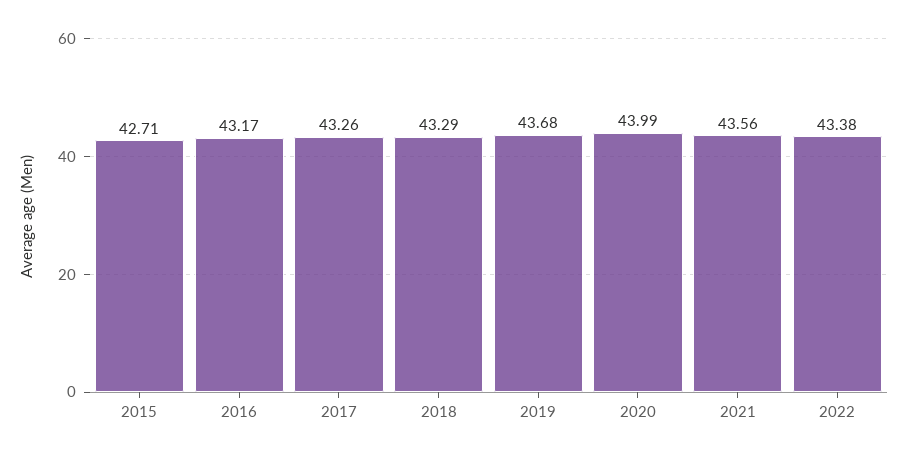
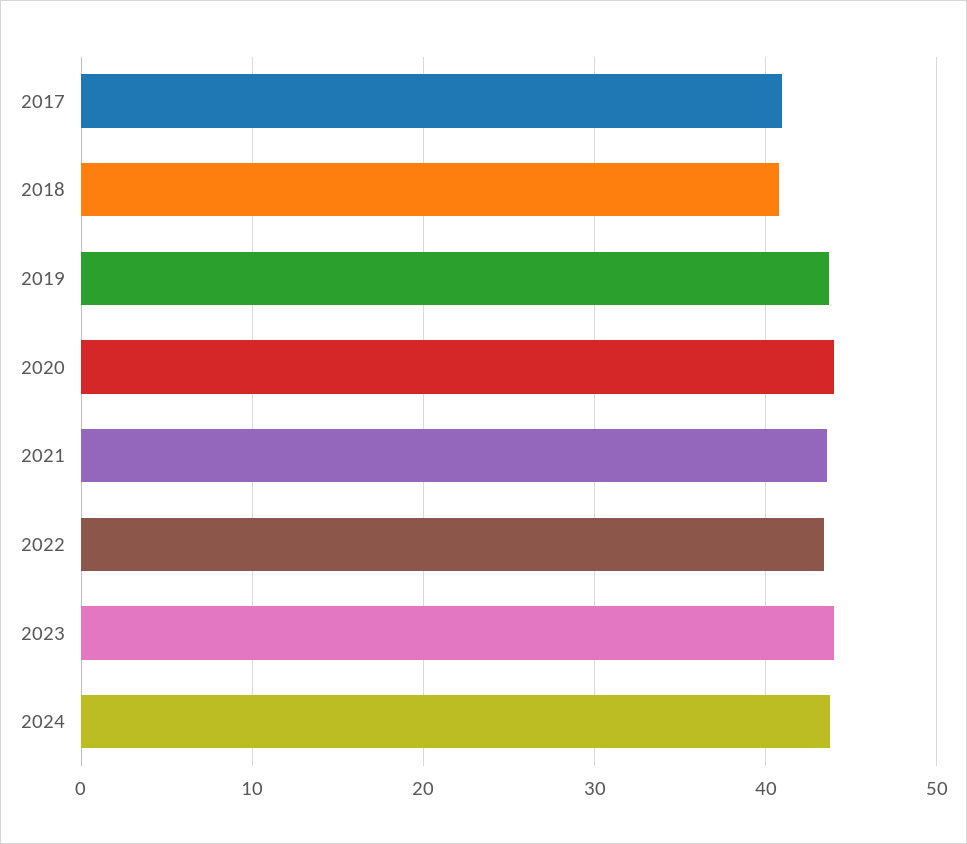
2015: 42.71 -> none
2016: 43.17 -> none
2017: 43.26 -> 41
2018: 43.29 -> 41
2023: none -> 44
2024: none -> 44

